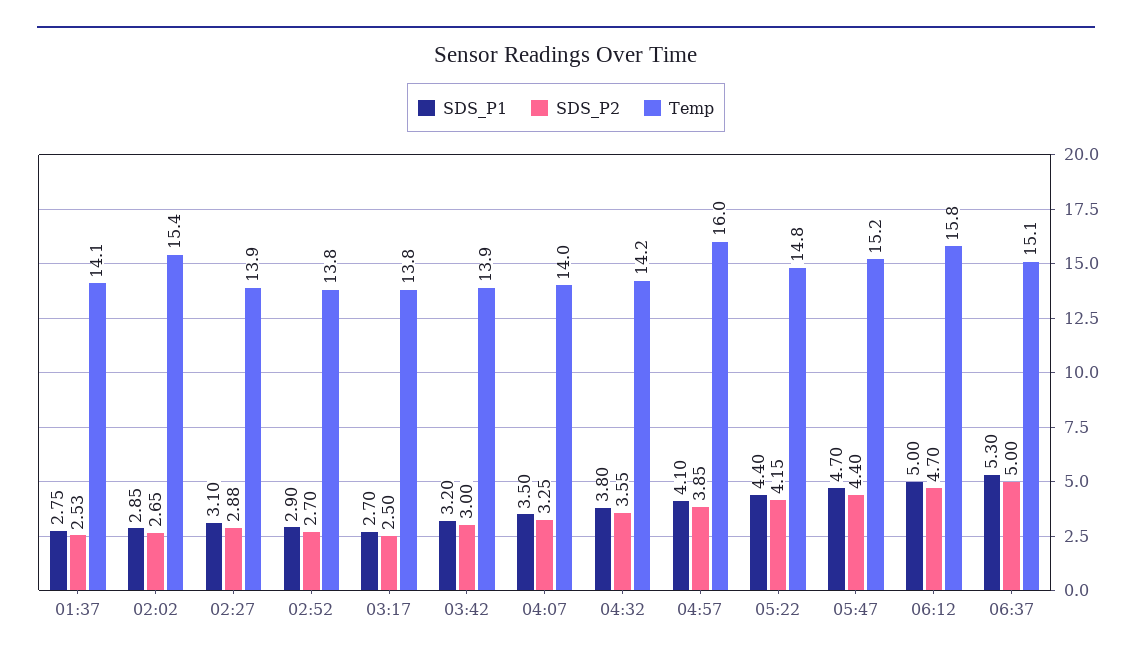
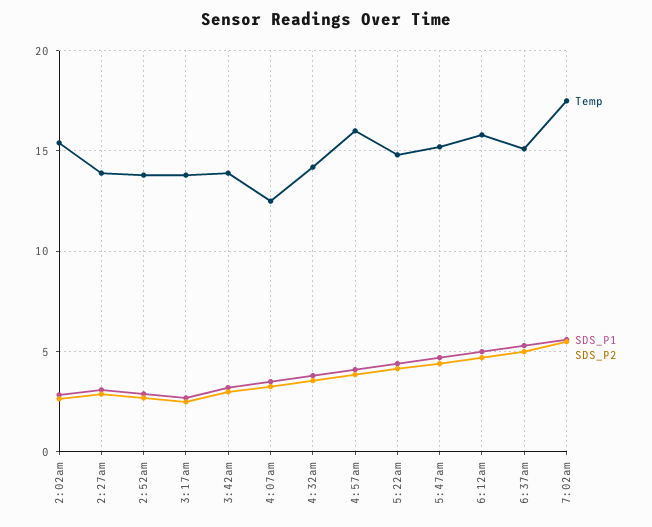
SDS_P1, 01:37: 2.75 -> none
SDS_P2, 01:37: 2.53 -> none
Temp, 01:37: 14.1 -> none
Temp, 04:07: 14 -> 12.5
Temp, 7:02am: none -> 17.5
SDS_P1, 7:02am: none -> 5.5
SDS_P2, 7:02am: none -> 5.5

